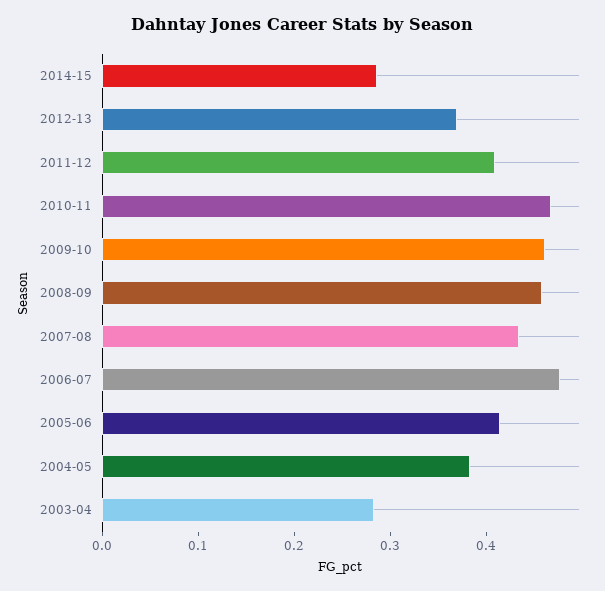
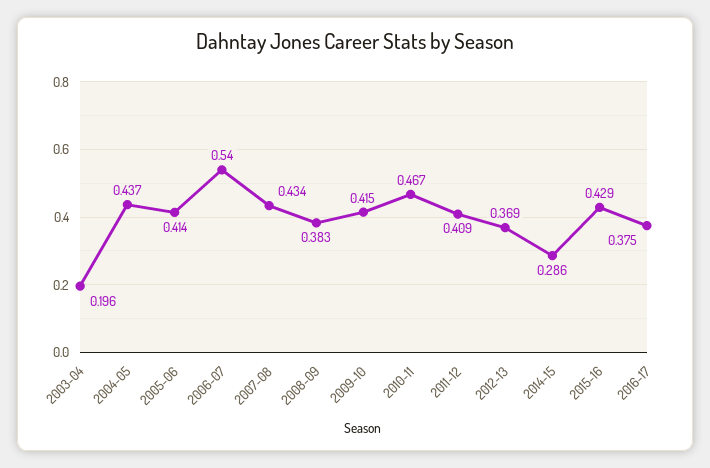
2009-10: 0.46 -> 0.415
2008-09: 0.46 -> 0.383
2006-07: 0.48 -> 0.54
2004-05: 0.38 -> 0.437
2003-04: 0.28 -> 0.196
2015-16: none -> 0.429
2016-17: none -> 0.375

